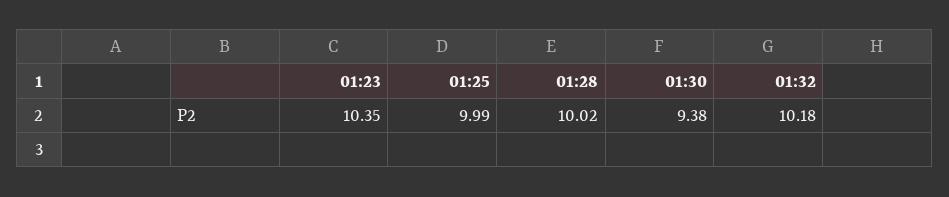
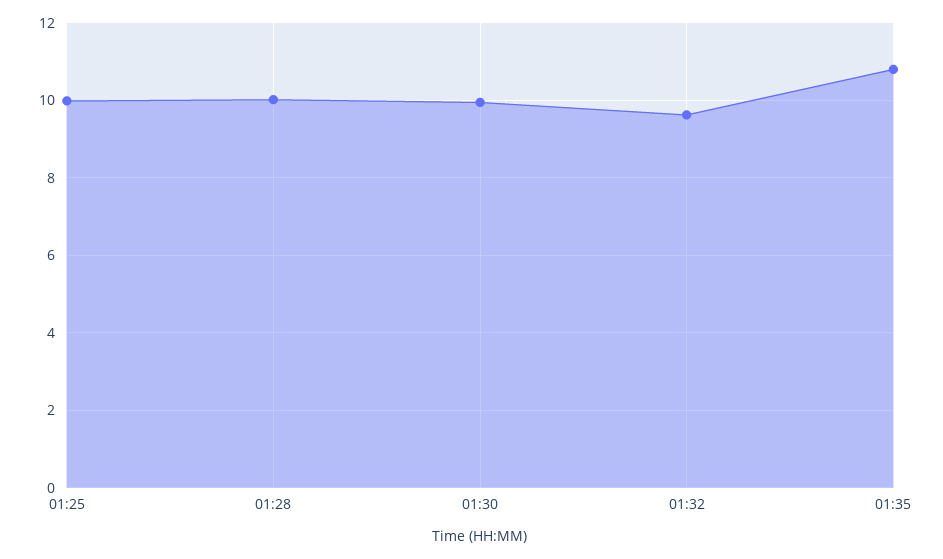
01:23: 10.35 -> none
01:30: 9.38 -> 10
01:32: 10.18 -> 9.6
01:35: none -> 10.8

